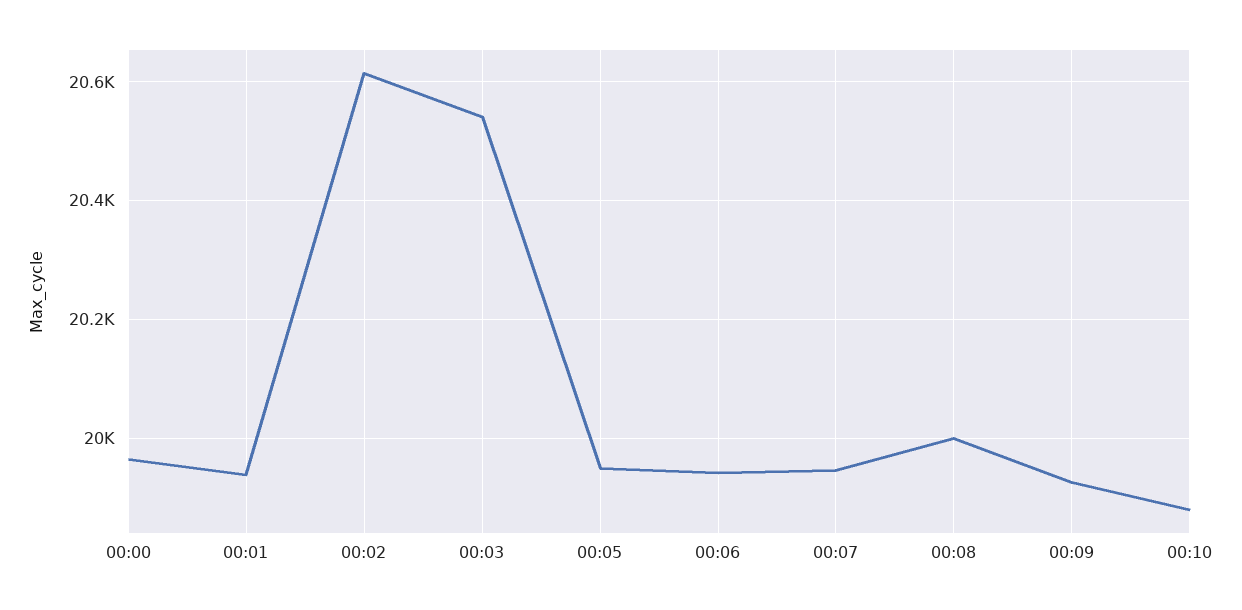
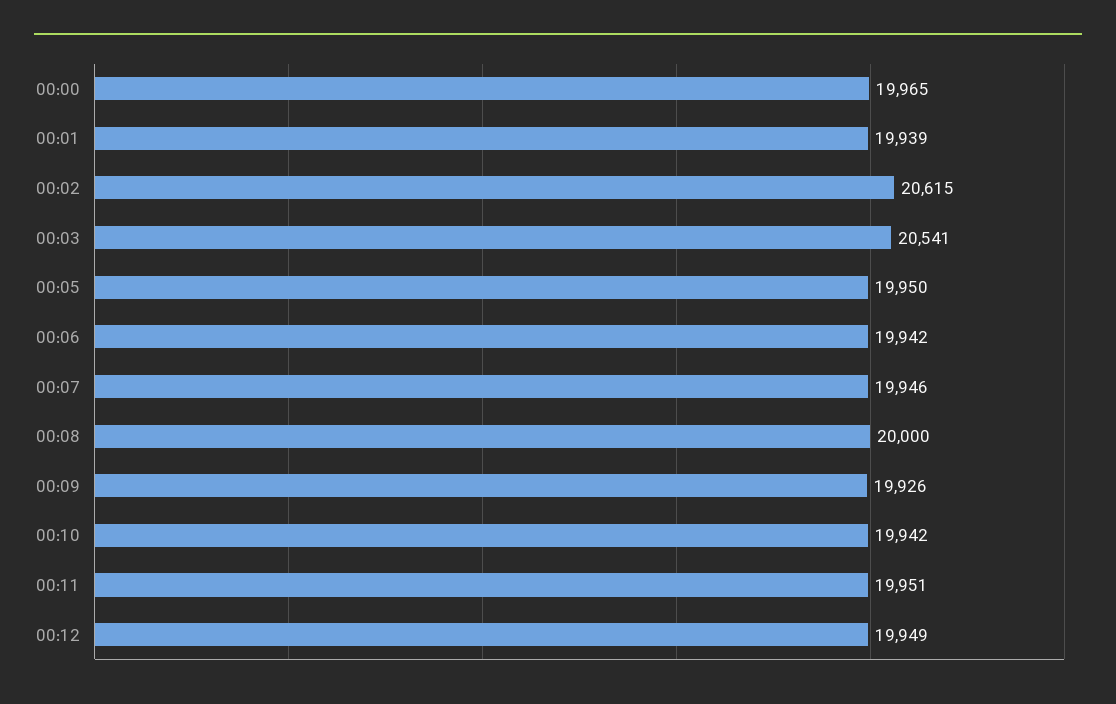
00:10: 19880 -> 19942
00:11: none -> 19951
00:12: none -> 19949

